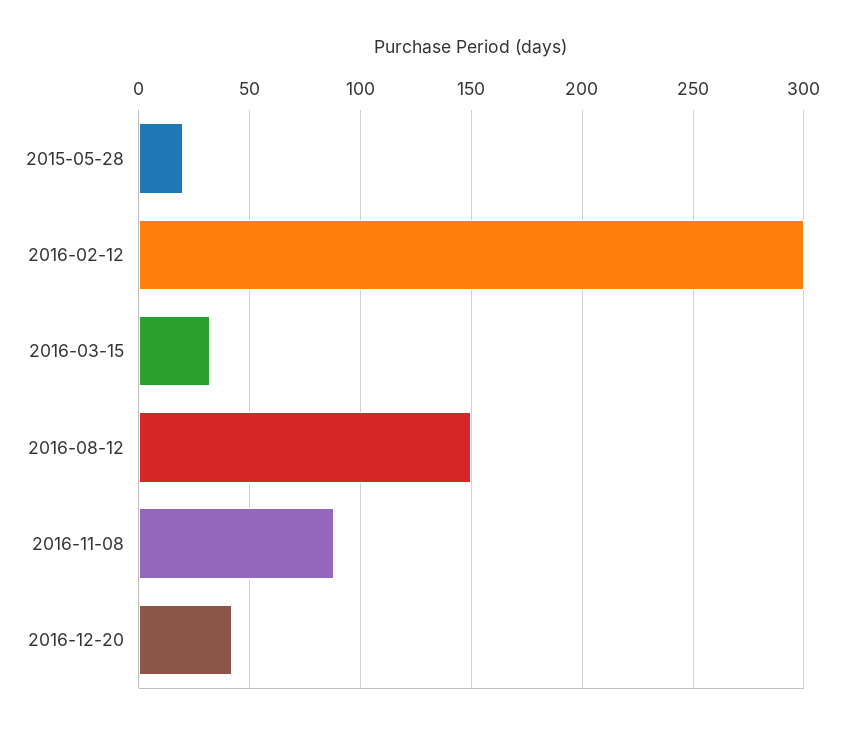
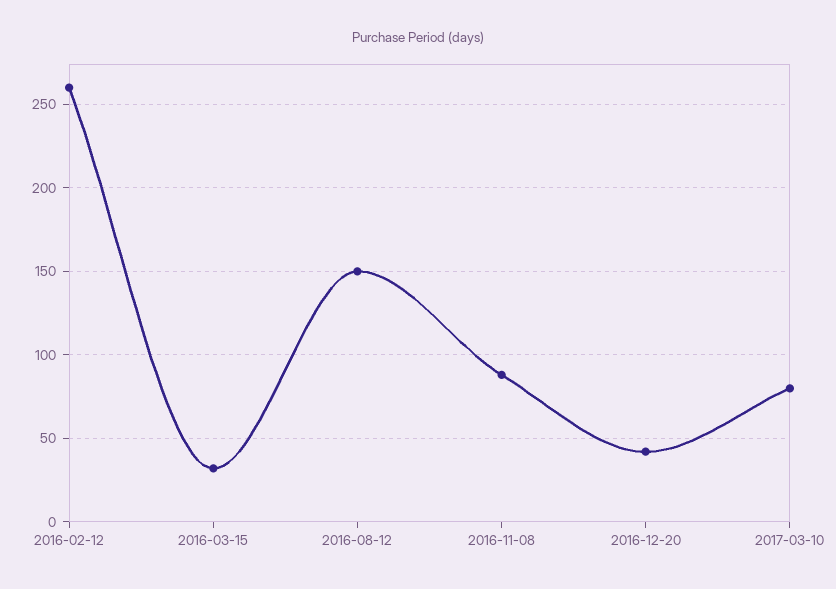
2015-05-28: 20 -> none
2016-02-12: 300 -> 260
2017-03-10: none -> 80

